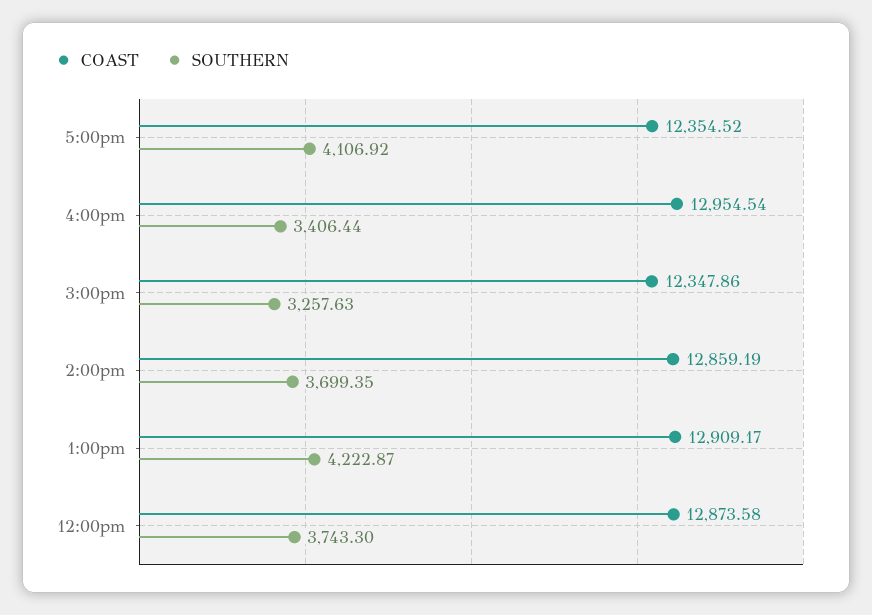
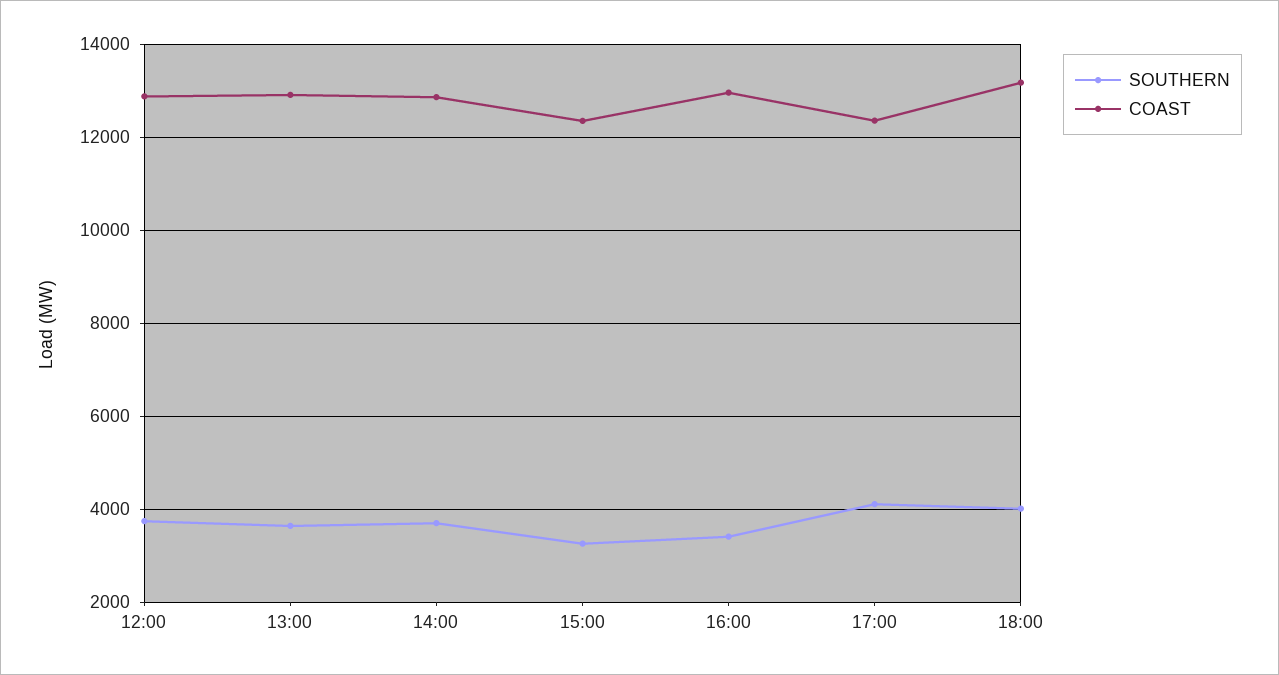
SOUTHERN, 1:00pm: 4222.87 -> 3600
SOUTHERN, 18:00: none -> 4000
COAST, 18:00: none -> 13200

